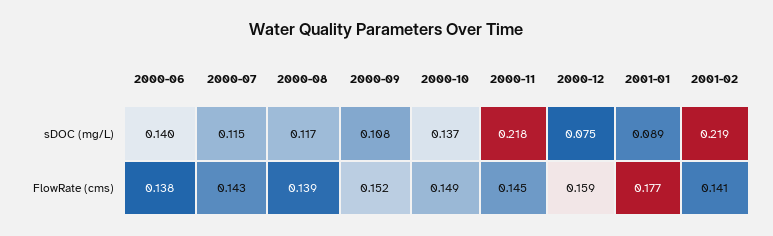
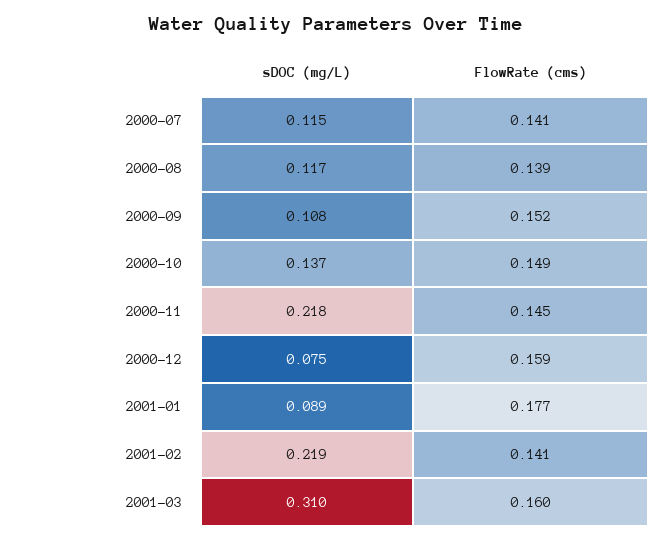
2000-06, sDOC (mg/L): 0.14 -> none
2000-06, FlowRate (cms): 0.138 -> none
2000-07, FlowRate (cms): 0.143 -> 0.141
2001-03, sDOC (mg/L): none -> 0.31
2001-03, FlowRate (cms): none -> 0.16

